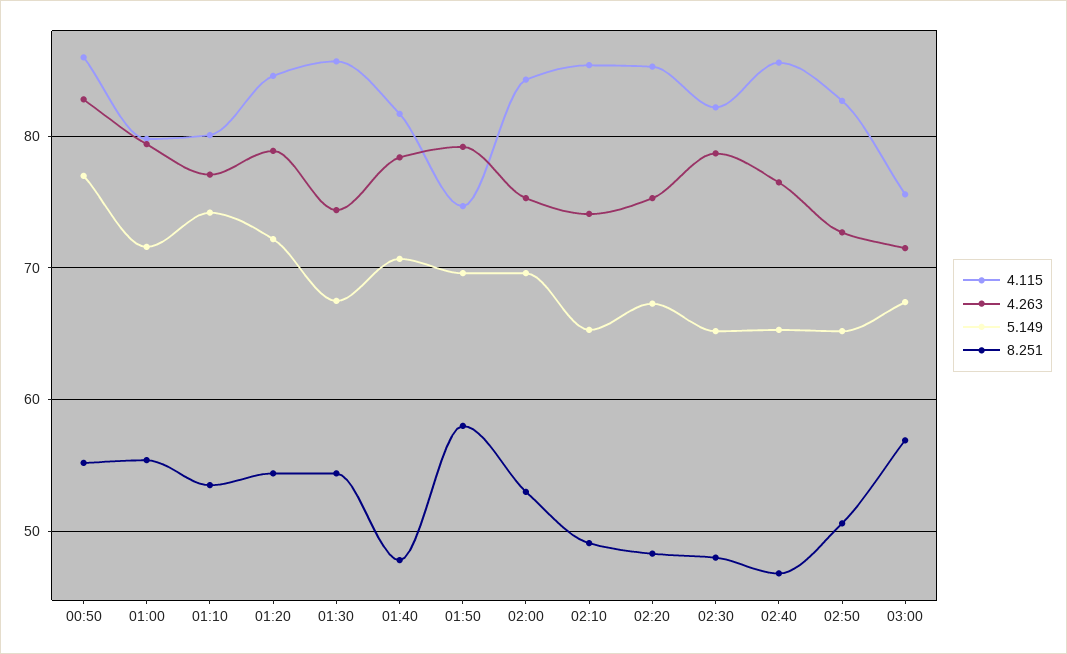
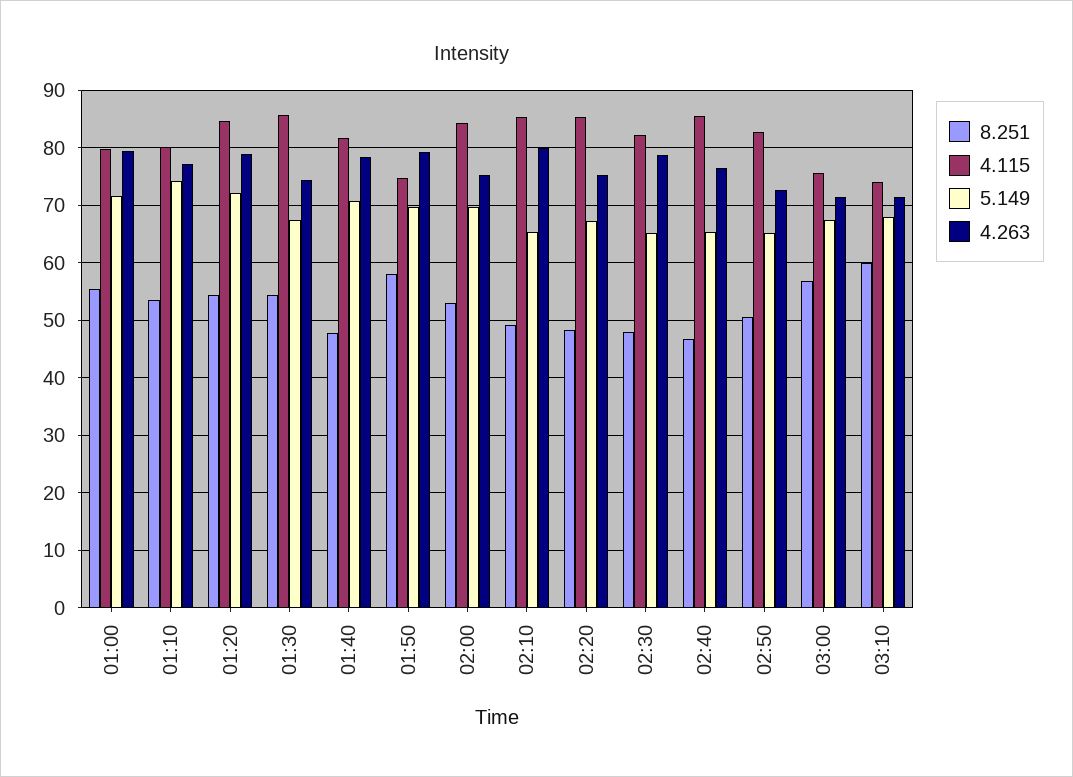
4.115, 00:50: 86 -> none
4.263, 00:50: 83 -> none
5.149, 00:50: 77 -> none
8.251, 00:50: 55 -> none
4.263, 02:10: 74 -> 80
8.251, 03:10: none -> 60
4.115, 03:10: none -> 74
5.149, 03:10: none -> 68
4.263, 03:10: none -> 72

